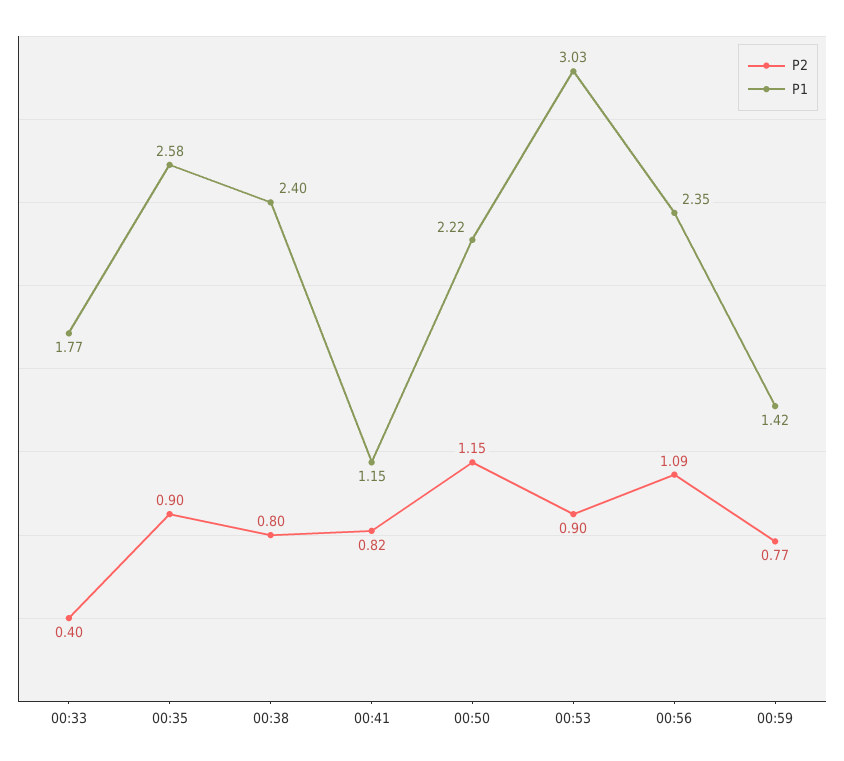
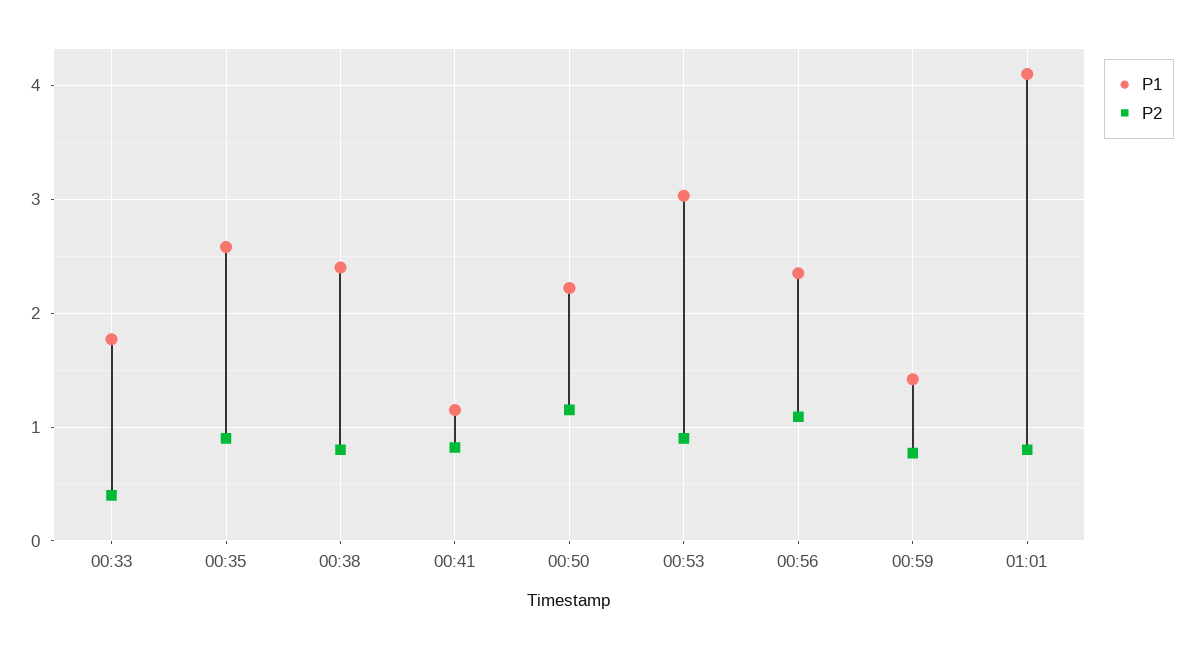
P1, 01:01: none -> 4.1
P2, 01:01: none -> 0.8

